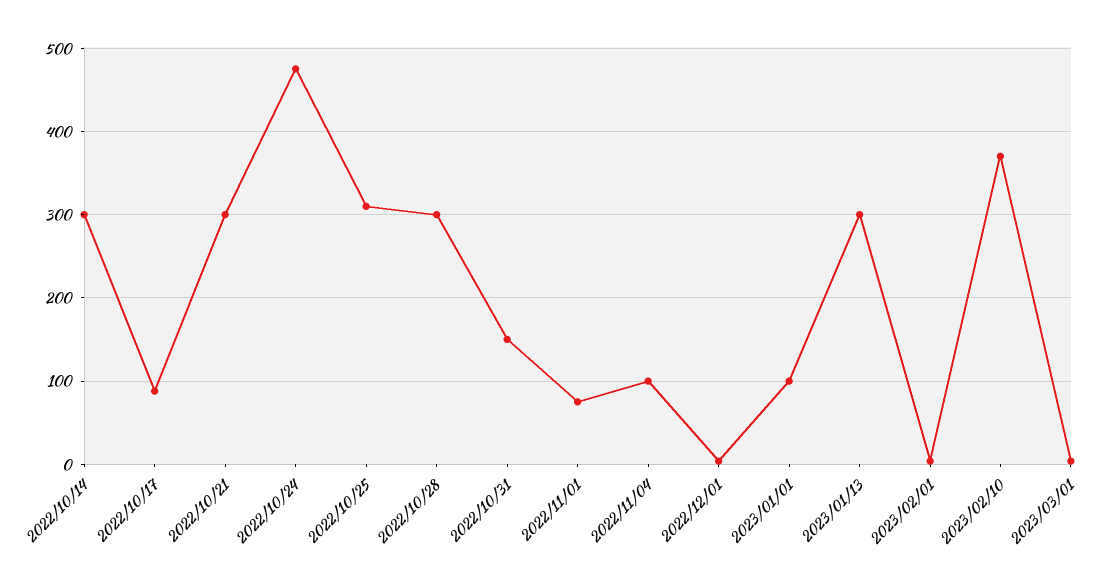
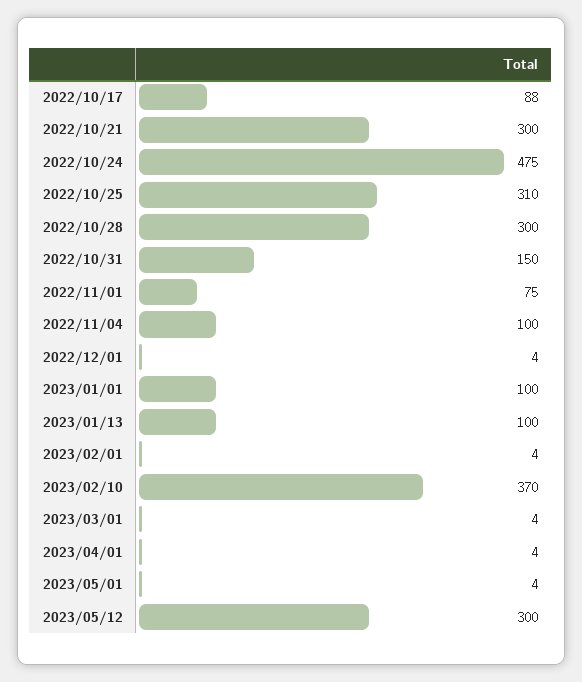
2022/10/14: 300 -> none
2023/01/13: 300 -> 100
2023/04/01: none -> 4
2023/05/01: none -> 4
2023/05/12: none -> 300

